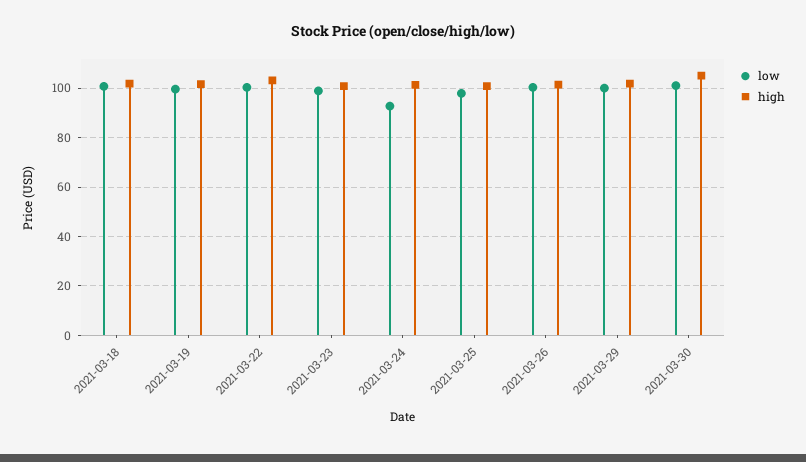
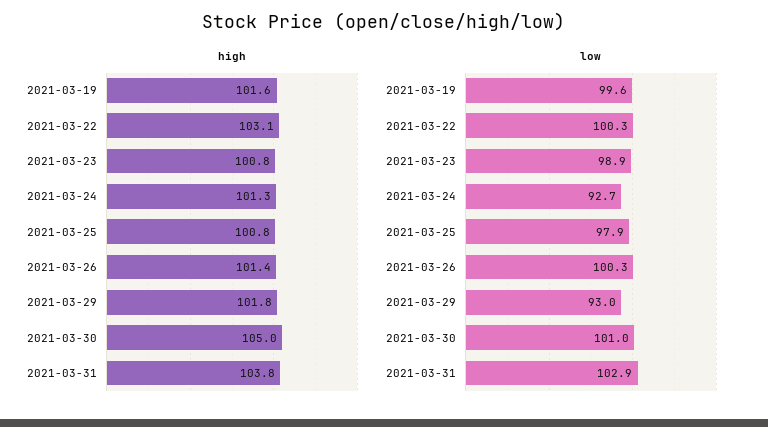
low, 2021-03-18: 100 -> none
high, 2021-03-18: 102.5 -> none
low, 2021-03-29: 100 -> 93
high, 2021-03-31: none -> 103.8
low, 2021-03-31: none -> 102.9

